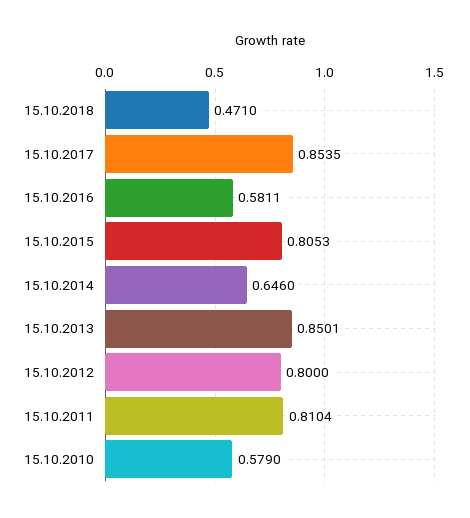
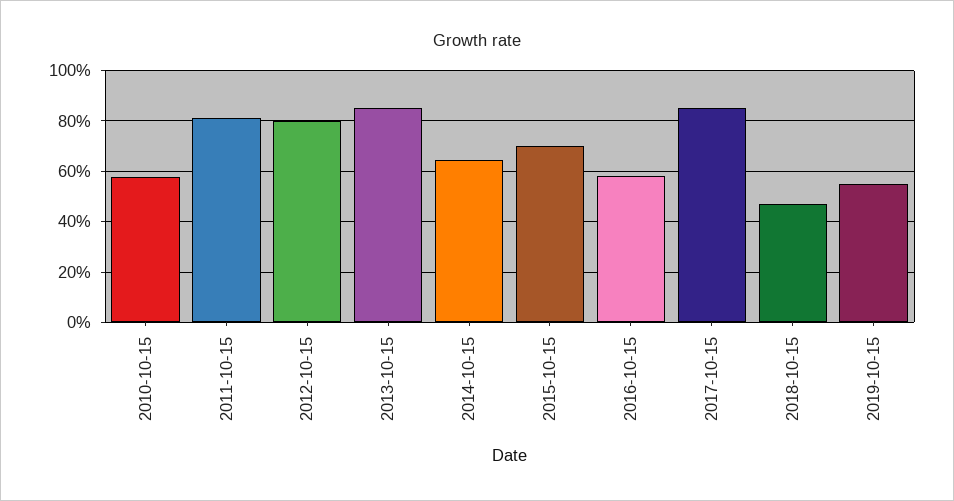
15.10.2015: 0.8053 -> 0.7
2019-10-15: none -> 0.55

